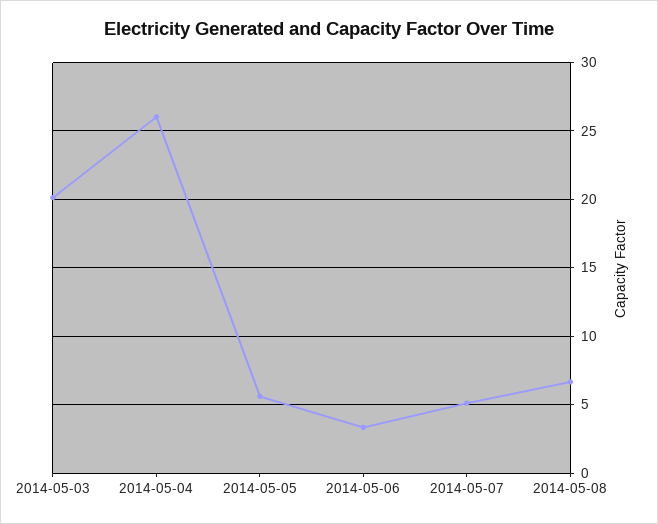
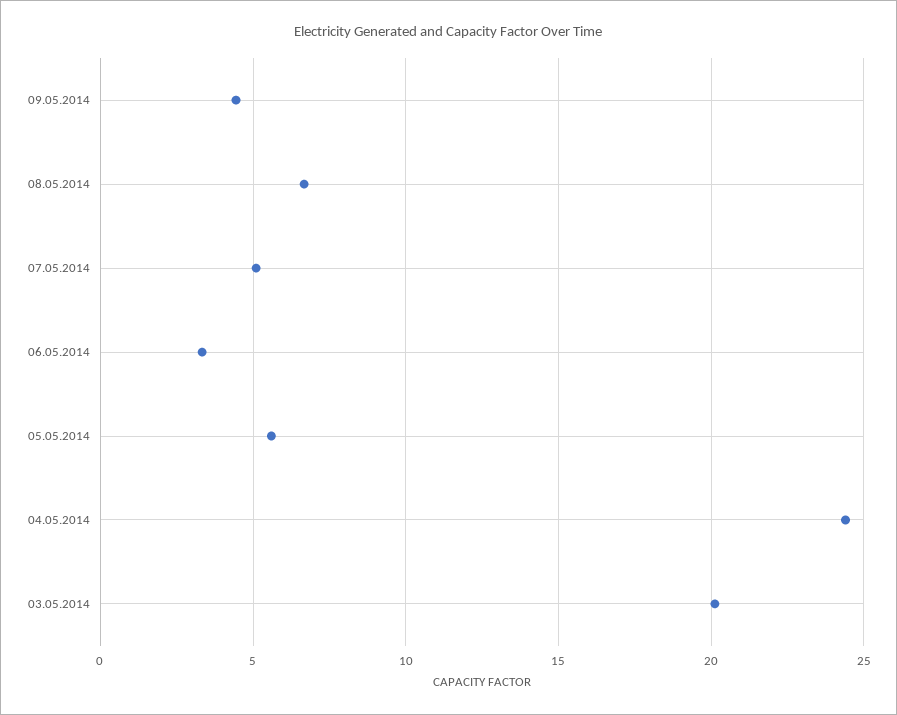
2014-05-04: 26 -> 24.5
09.05.2014: none -> 4.5

